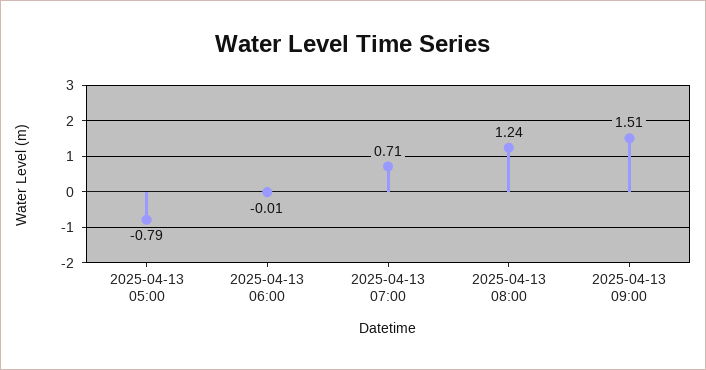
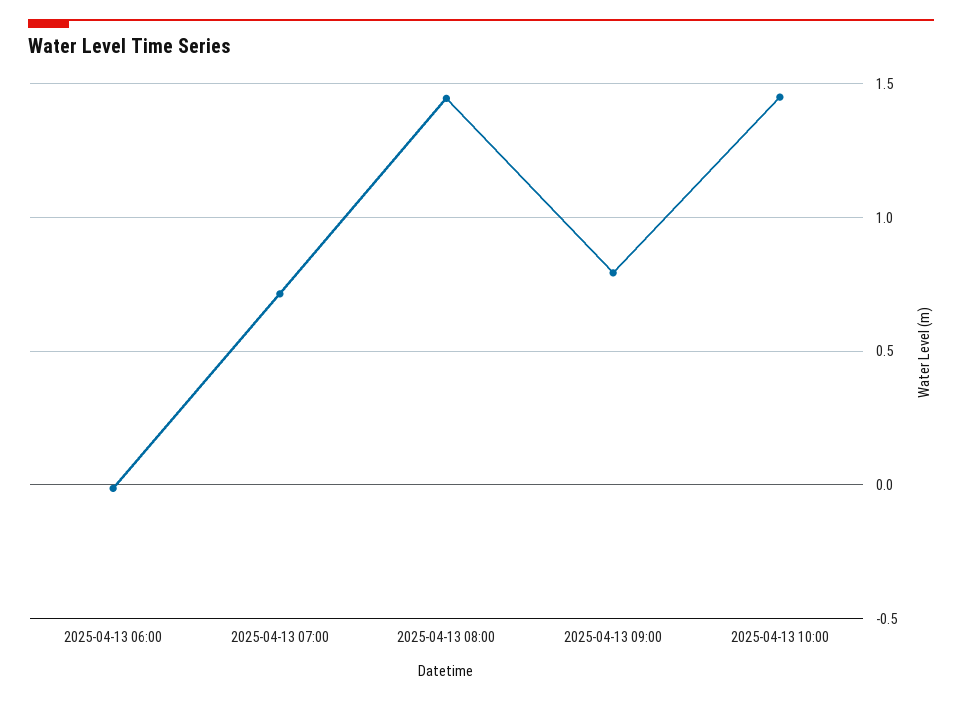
2025-04-13 05:00: -0.79 -> none
2025-04-13 08:00: 1.24 -> 1.45
2025-04-13 09:00: 1.51 -> 0.8
2025-04-13 10:00: none -> 1.45

